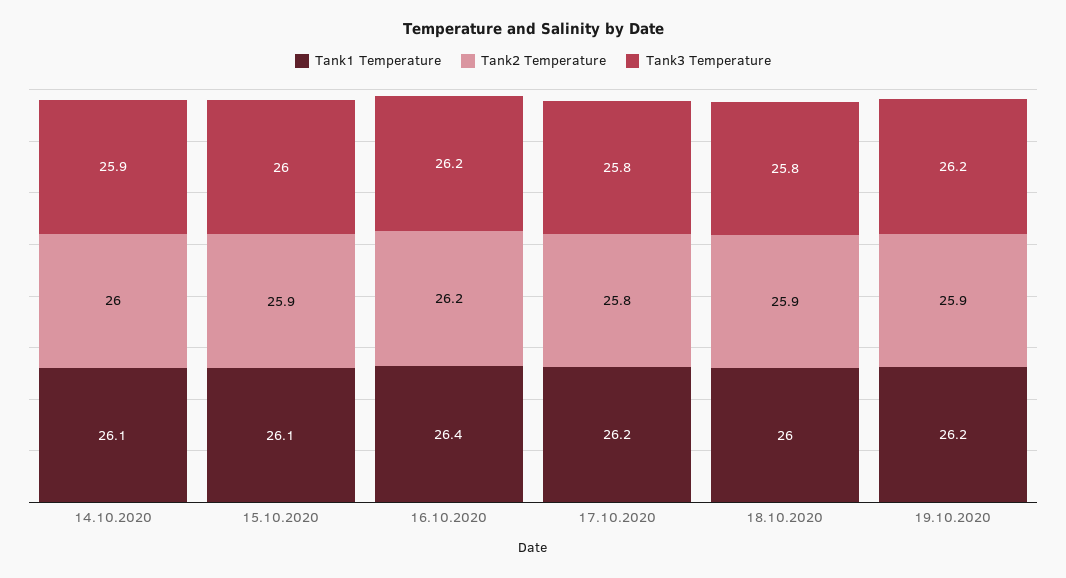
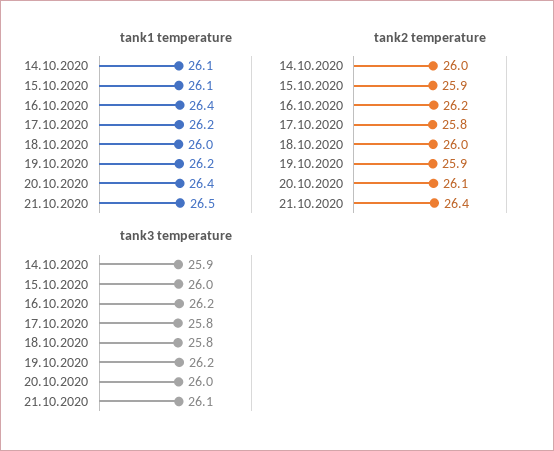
Tank2 Temperature, 18.10.2020: 25.9 -> 26
Tank1 Temperature, 20.10.2020: none -> 26.4
Tank1 Temperature, 21.10.2020: none -> 26.5
Tank2 Temperature, 20.10.2020: none -> 26.1
Tank2 Temperature, 21.10.2020: none -> 26.4
Tank3 Temperature, 20.10.2020: none -> 26
Tank3 Temperature, 21.10.2020: none -> 26.1

